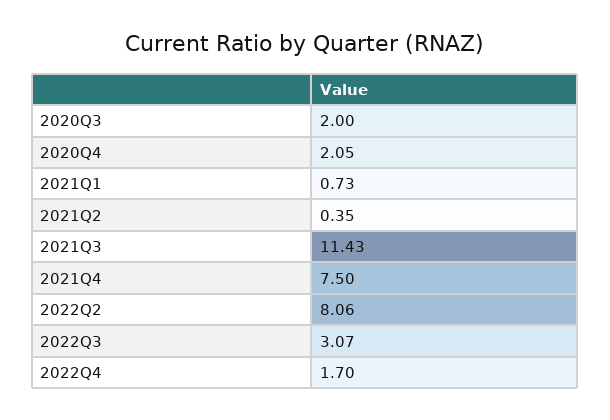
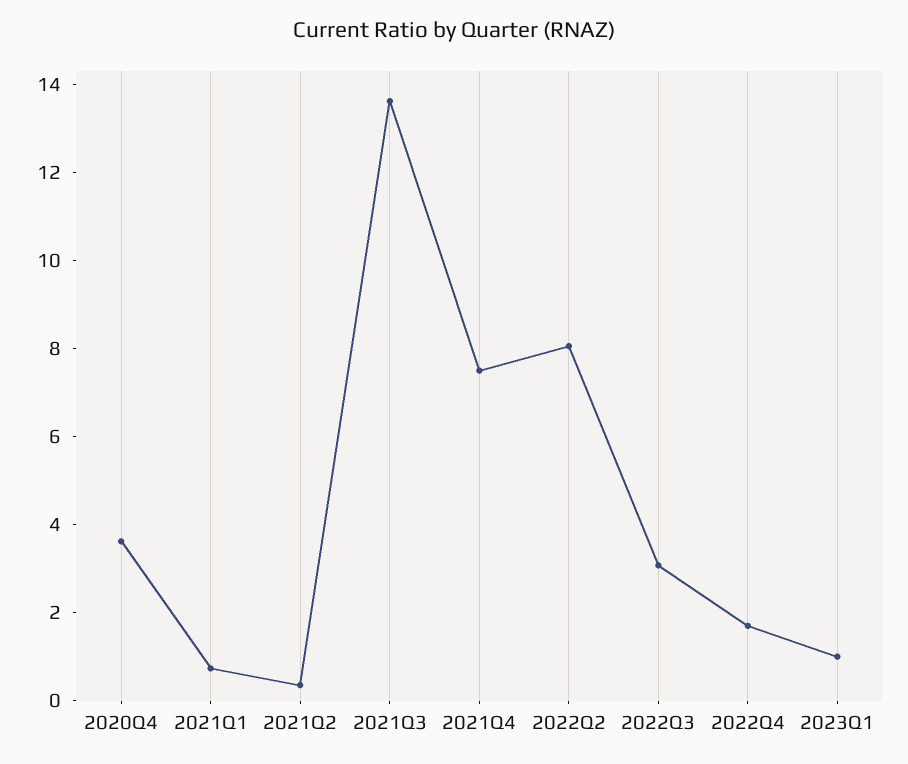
2020Q3: 2 -> none
2020Q4: 2.05 -> 3.5
2021Q3: 11.43 -> 13.5
2023Q1: none -> 1

